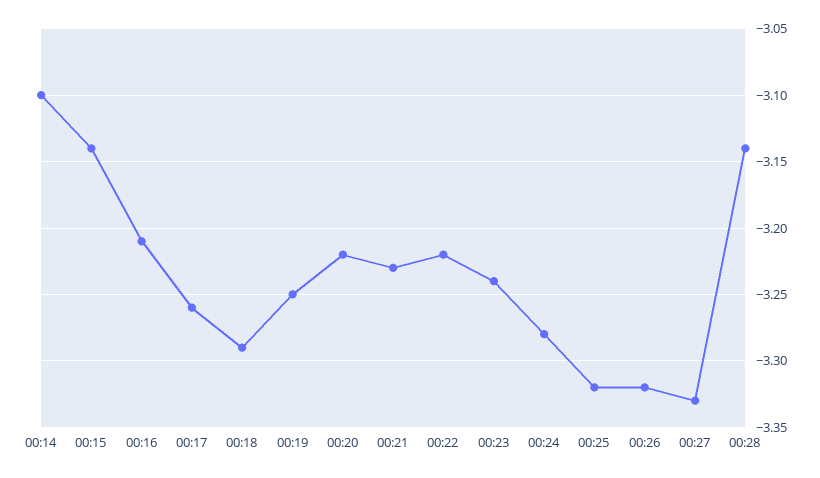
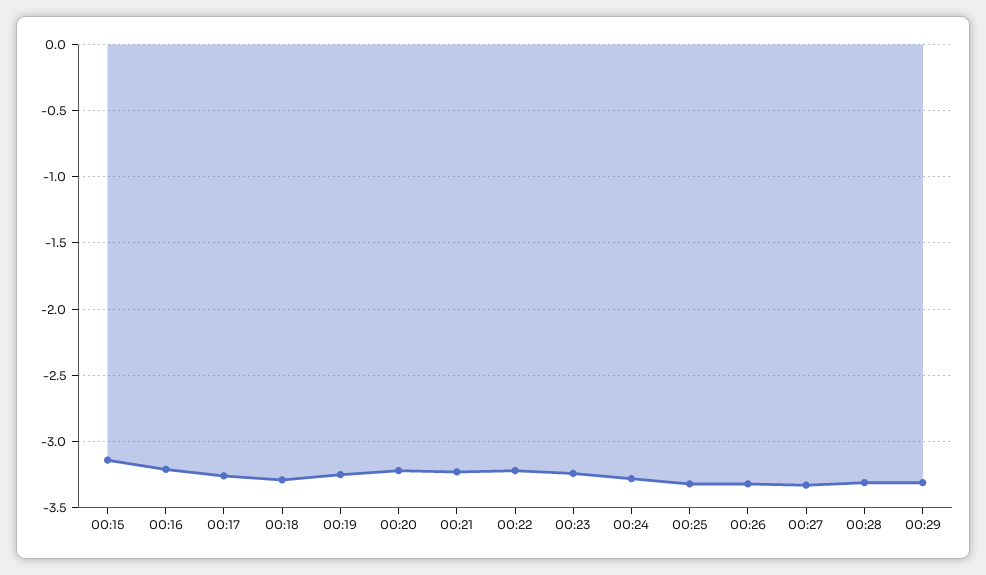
00:14: -3.1 -> none
00:28: -3.14 -> -3.3
00:29: none -> -3.3

